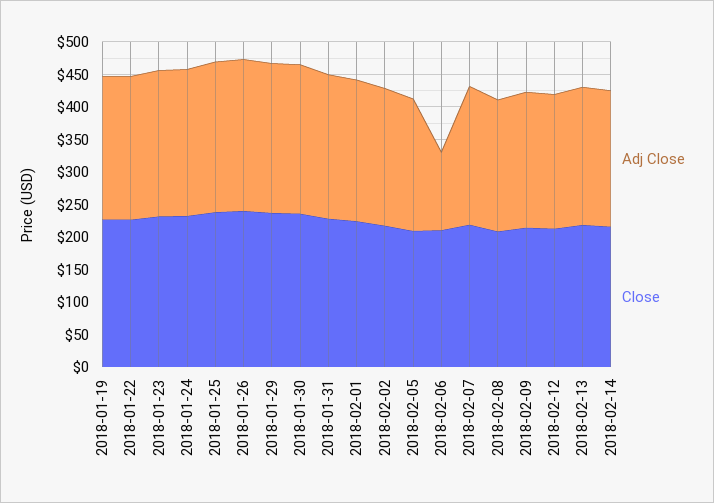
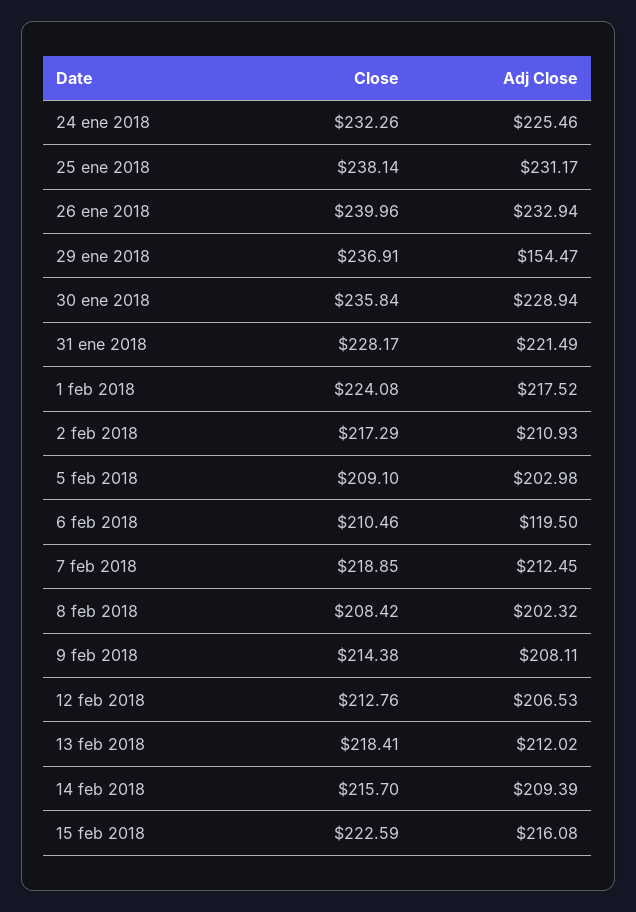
Adj Close, 2018-01-19: 225 -> none
Close, 2018-01-19: 225 -> none
Adj Close, 2018-01-22: 225 -> none
Close, 2018-01-22: 225 -> none
Adj Close, 2018-01-23: 225 -> none
Close, 2018-01-23: 225 -> none
Adj Close, 2018-01-29: 225 -> 154.47
Close, 15 feb 2018: none -> 222.59
Adj Close, 15 feb 2018: none -> 216.08

